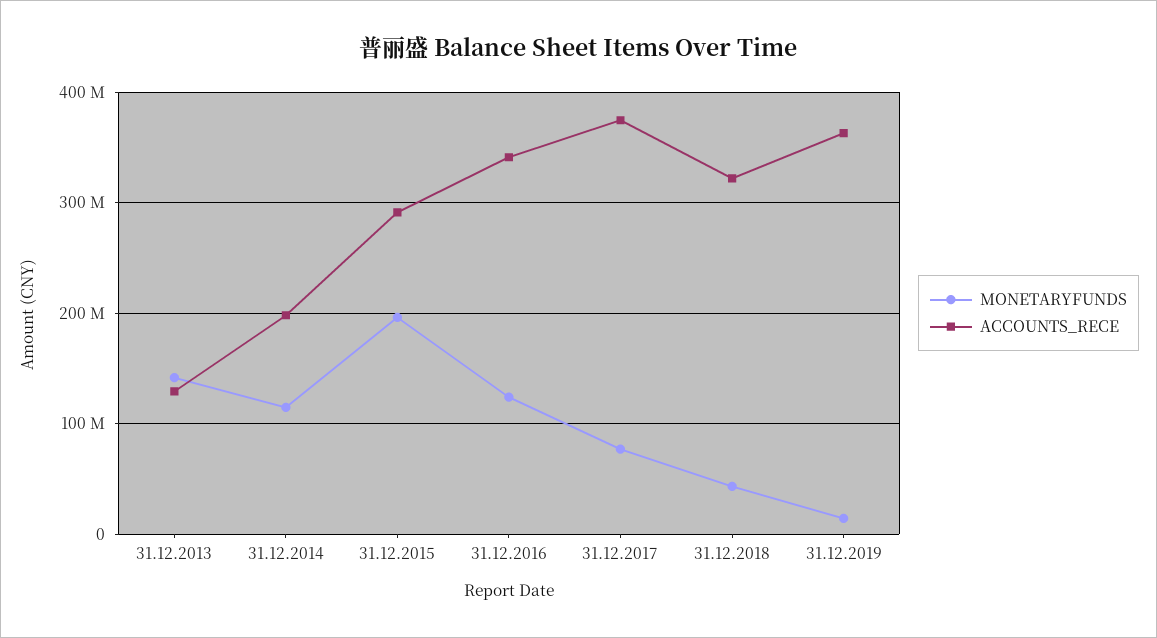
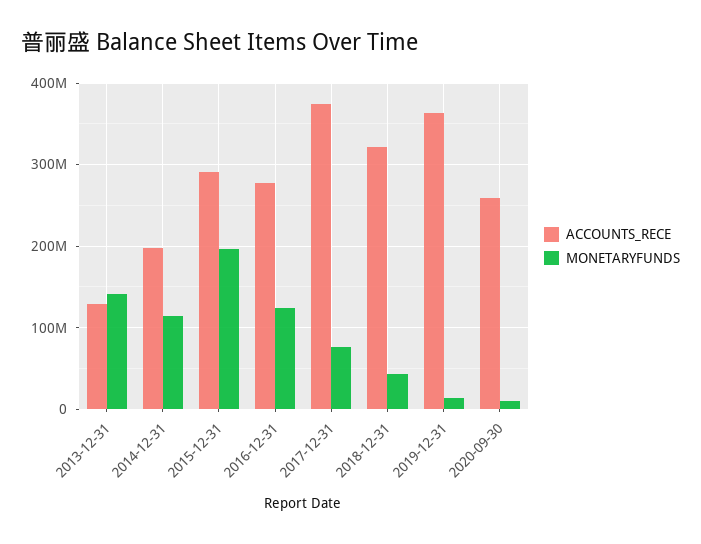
ACCOUNTS_RECE, 31.12.2016: 340000000 -> 280000000
ACCOUNTS_RECE, 2020-09-30: none -> 260000000
MONETARYFUNDS, 2020-09-30: none -> 10000000

